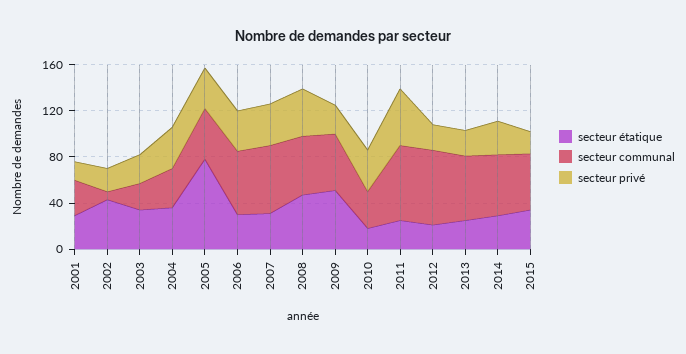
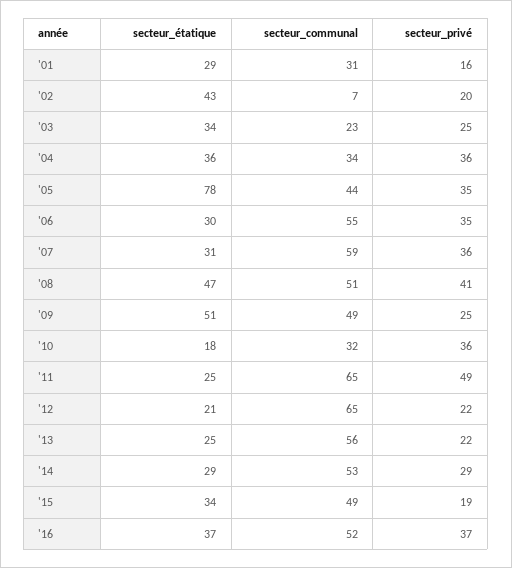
secteur étatique, '16: none -> 37
secteur communal, '16: none -> 52
secteur privé, '16: none -> 37

